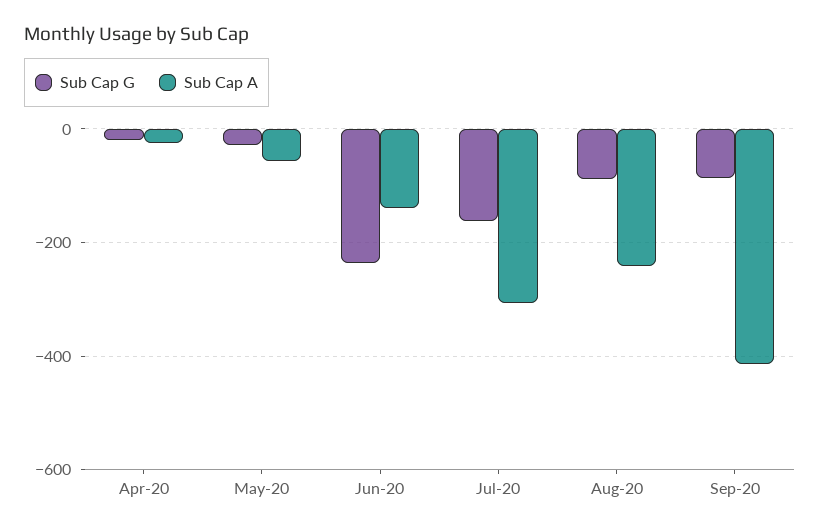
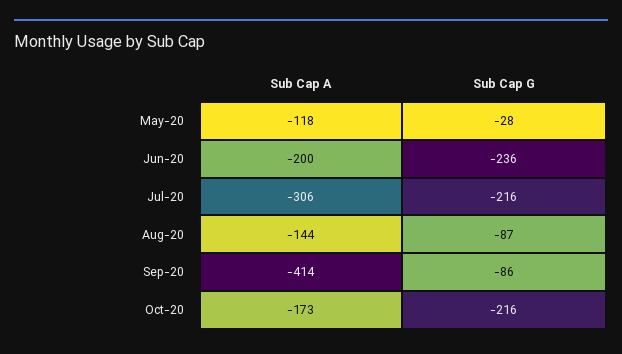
Sub Cap G, Apr-20: -20 -> none
Sub Cap A, Apr-20: -20 -> none
Sub Cap A, May-20: -60 -> -118
Sub Cap A, Jun-20: -140 -> -200
Sub Cap G, Jul-20: -160 -> -216
Sub Cap A, Aug-20: -240 -> -144
Sub Cap A, Oct-20: none -> -173
Sub Cap G, Oct-20: none -> -216

